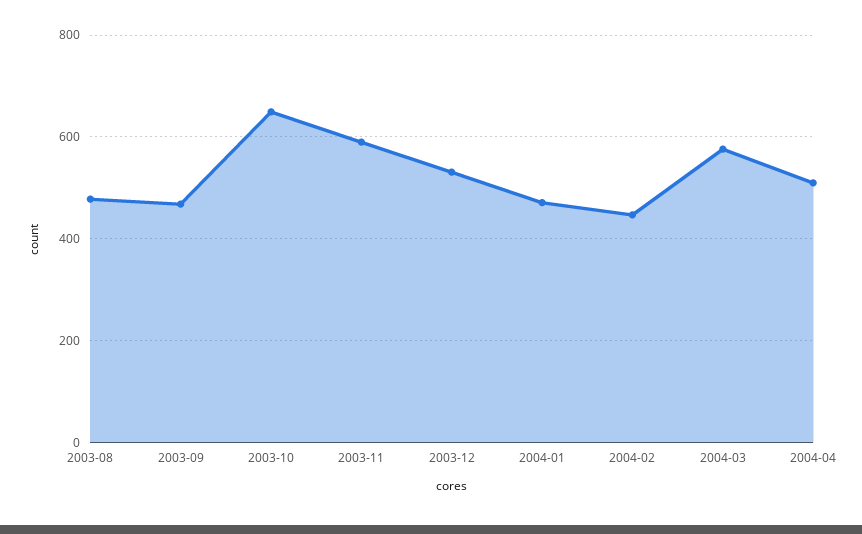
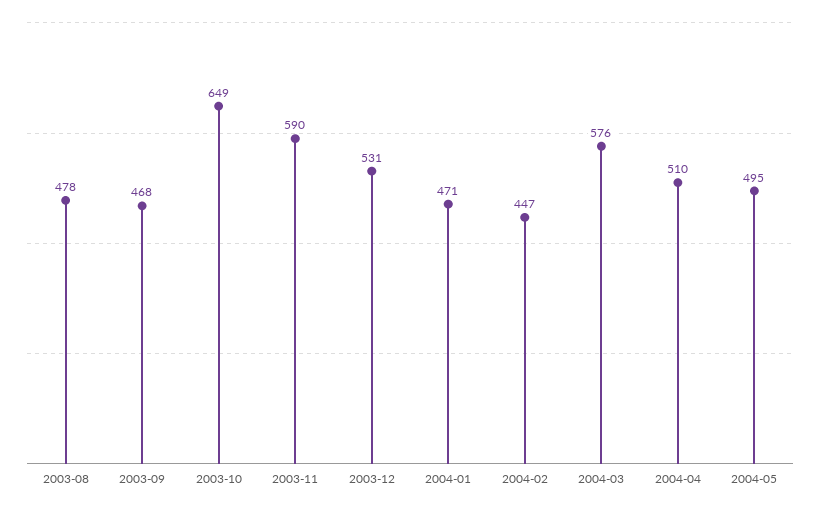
2004-05: none -> 495

